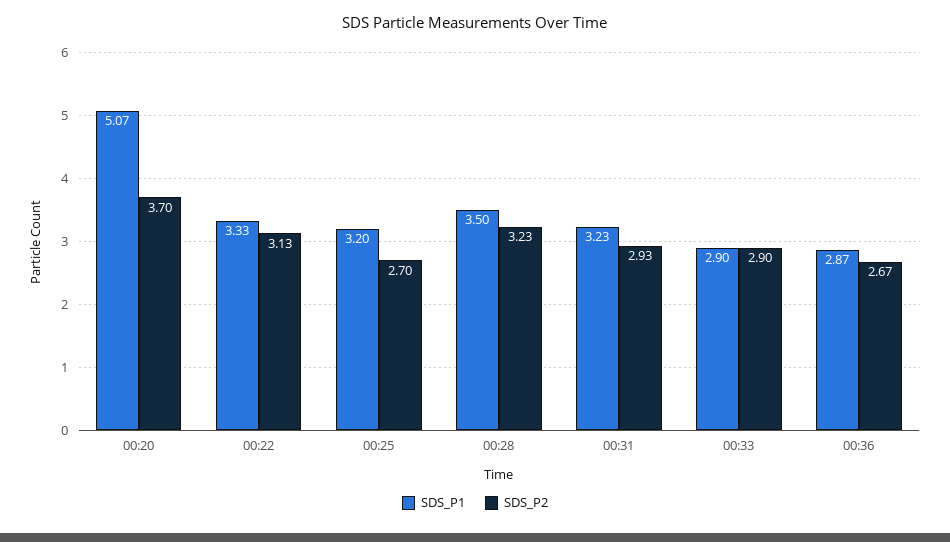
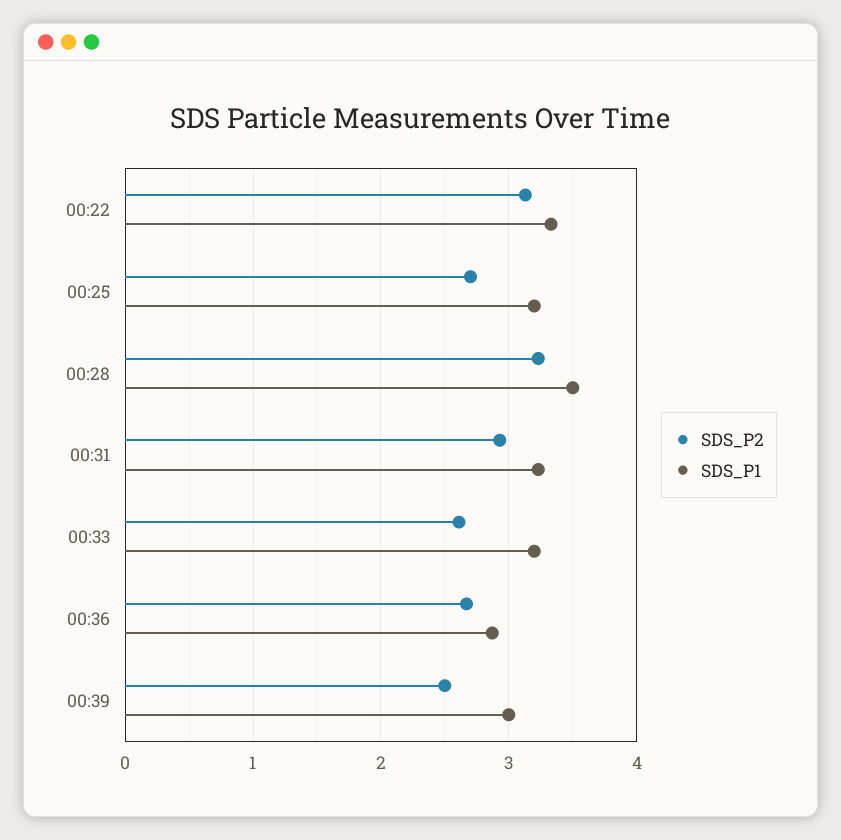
SDS_P1, 00:20: 5.07 -> none
SDS_P2, 00:20: 3.7 -> none
SDS_P1, 00:33: 2.9 -> 3.2
SDS_P2, 00:33: 2.9 -> 2.6
SDS_P2, 00:39: none -> 2.5
SDS_P1, 00:39: none -> 3

